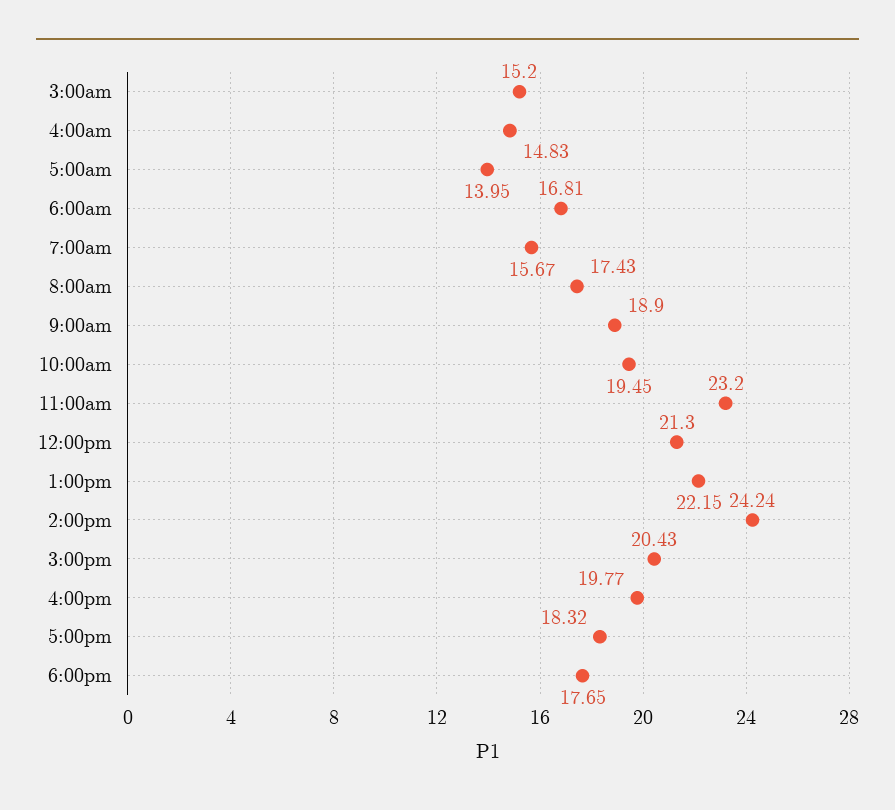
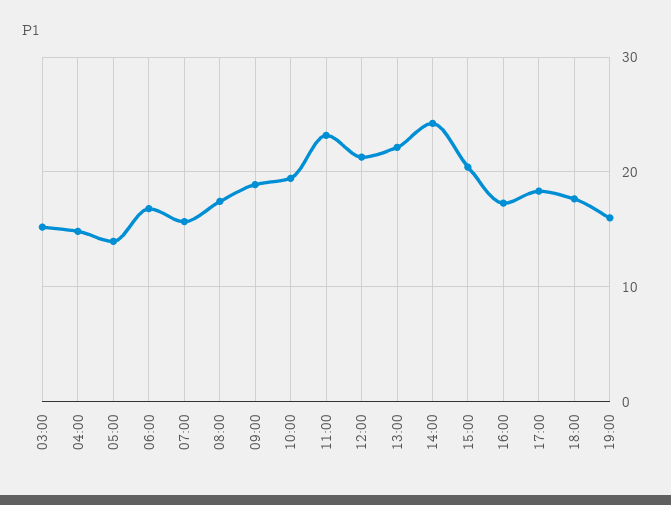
4:00pm: 19.77 -> 17
19:00: none -> 16

